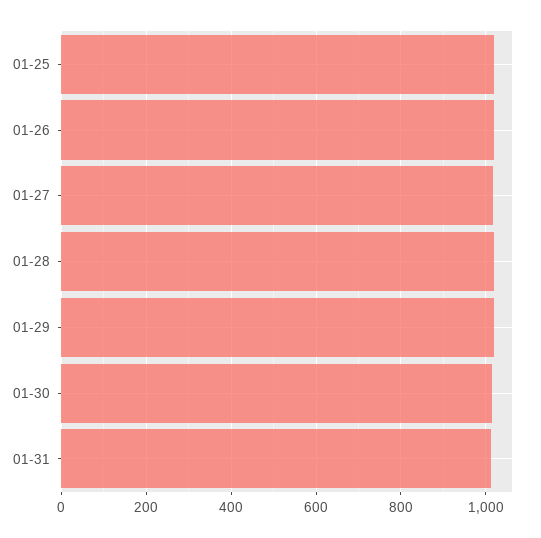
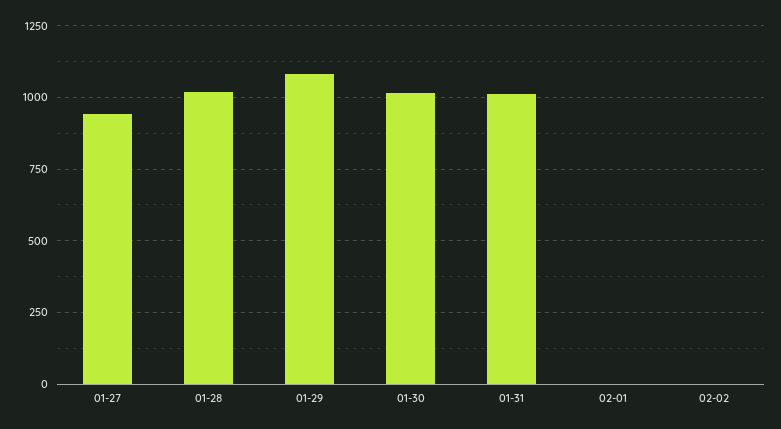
01-25: 1020 -> none
01-26: 1020 -> none
01-27: 1020 -> 950
01-29: 1020 -> 1075
02-01: none -> 0
02-02: none -> 0

